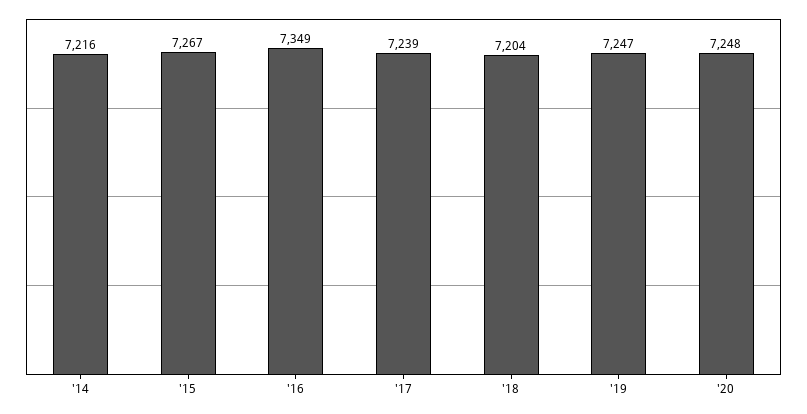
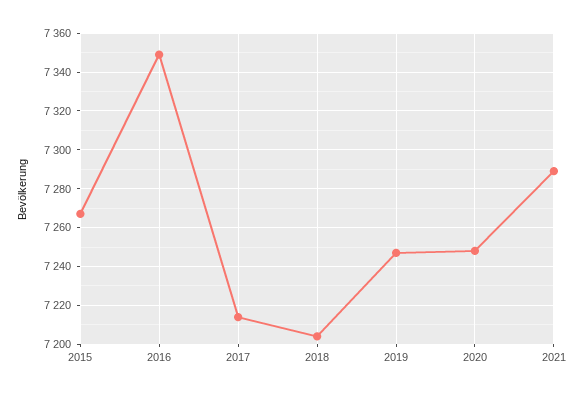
'14: 7216 -> none
'17: 7239 -> 7215
2021: none -> 7290

